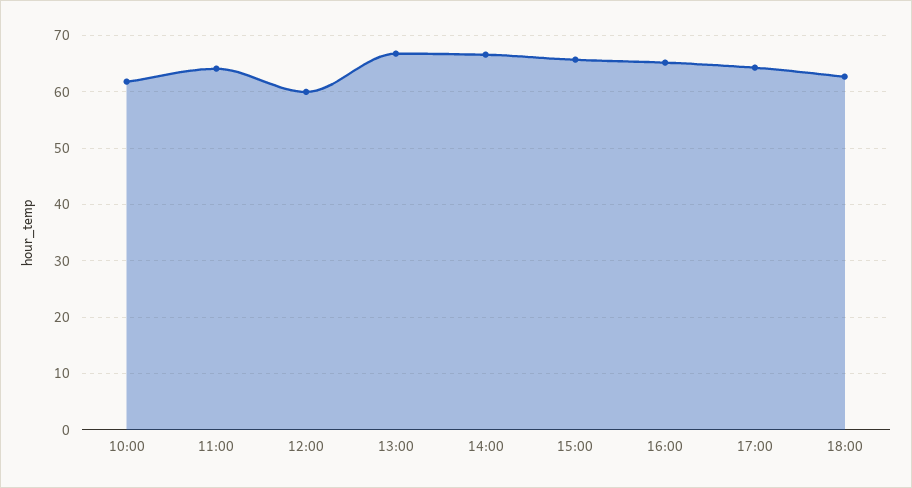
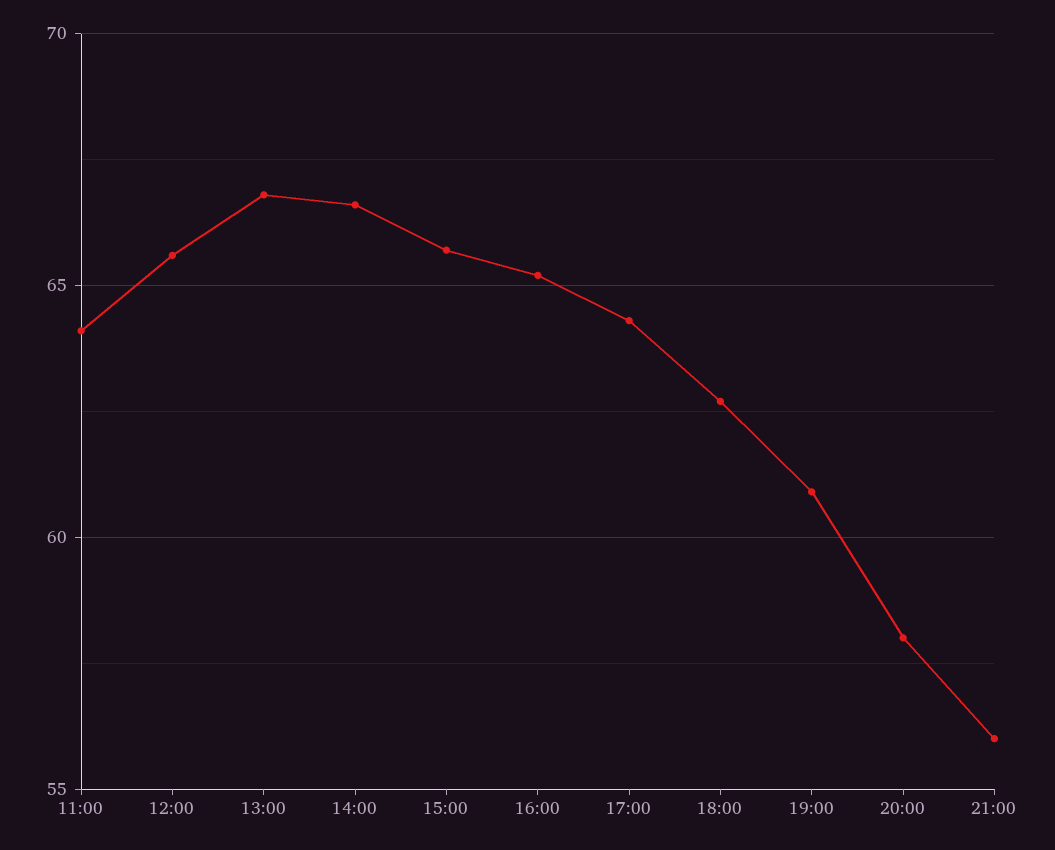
10:00: 62 -> none
12:00: 60 -> 65.5
19:00: none -> 61
20:00: none -> 58
21:00: none -> 56

